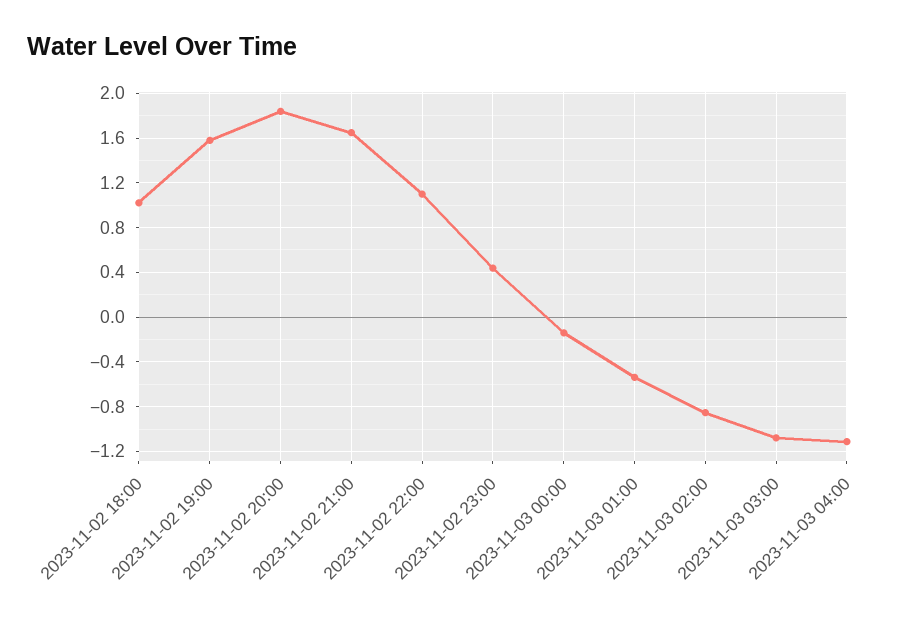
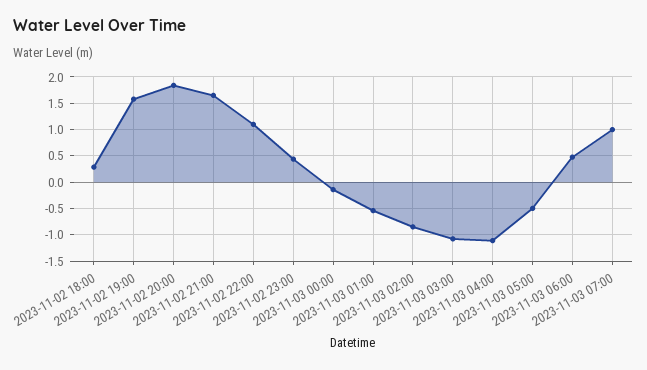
2023-11-02 18:00: 1 -> 0.25
2023-11-03 05:00: none -> -0.5
2023-11-03 06:00: none -> 0.5
2023-11-03 07:00: none -> 1

